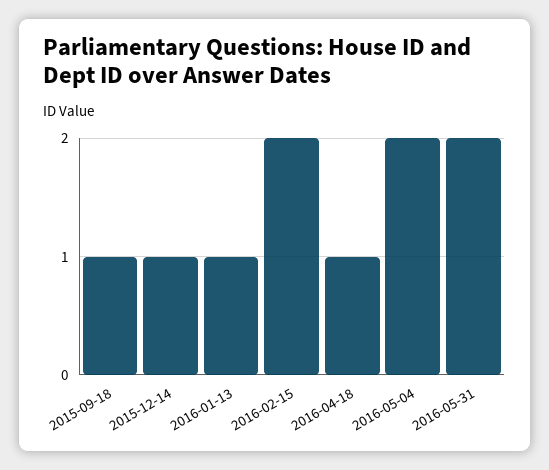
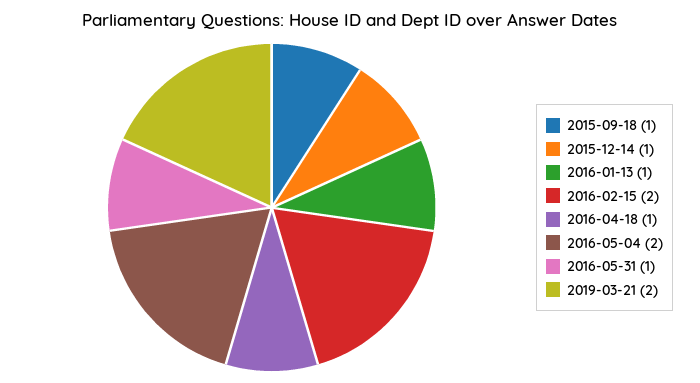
2016-05-31: 2 -> 1
2019-03-21: none -> 2

